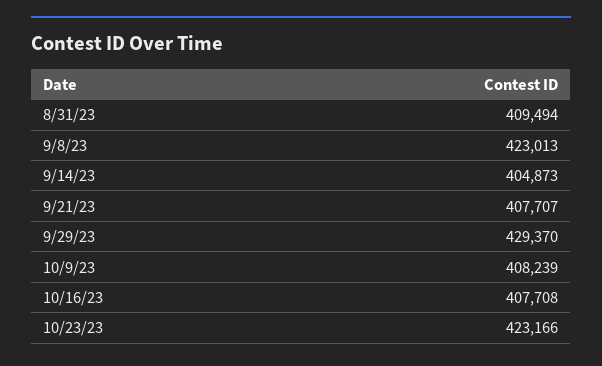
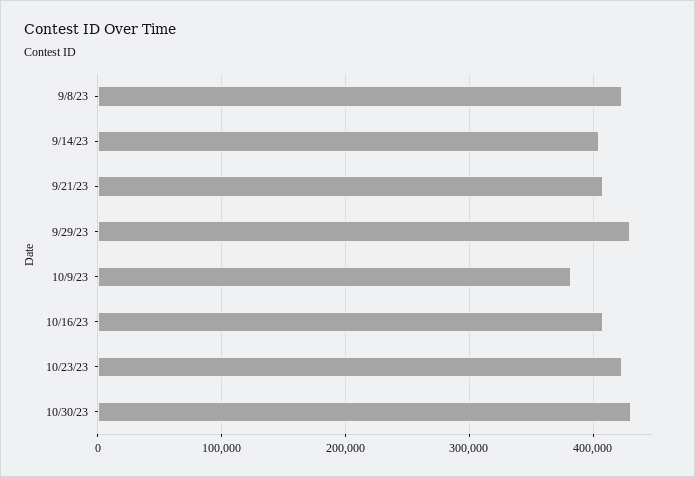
8/31/23: 409494 -> none
10/9/23: 408239 -> 380000
10/30/23: none -> 430000

